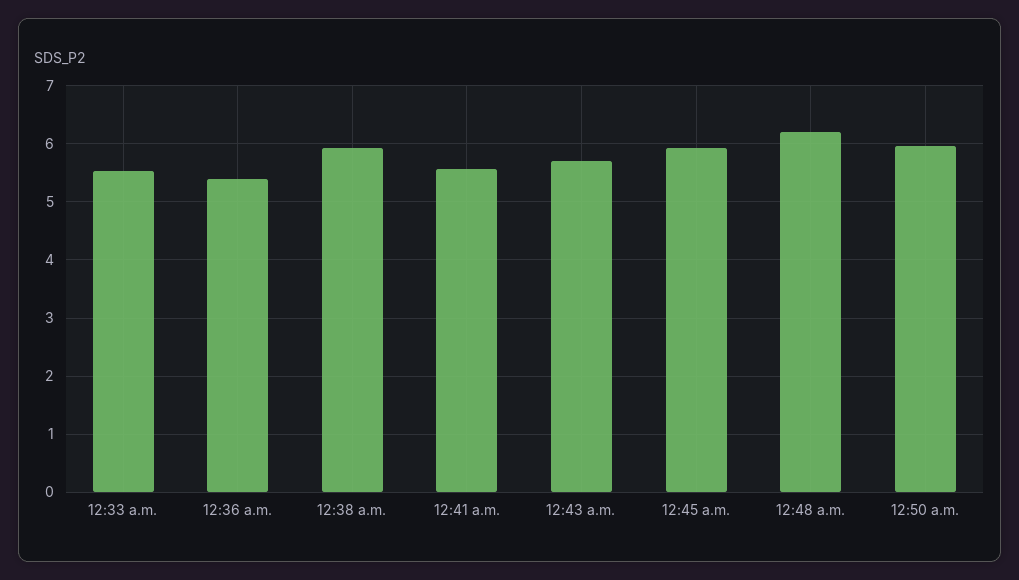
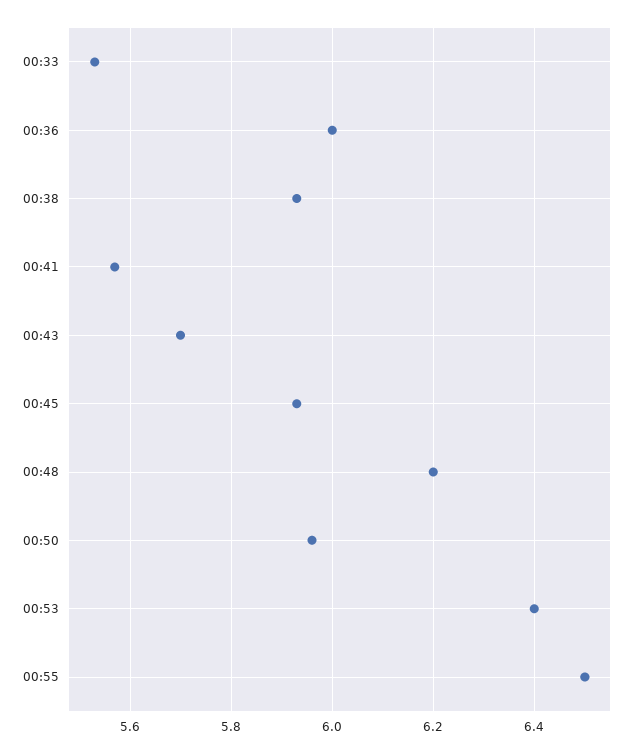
12:36 a.m.: 5.4 -> 6
00:53: none -> 6.4
00:55: none -> 6.5

